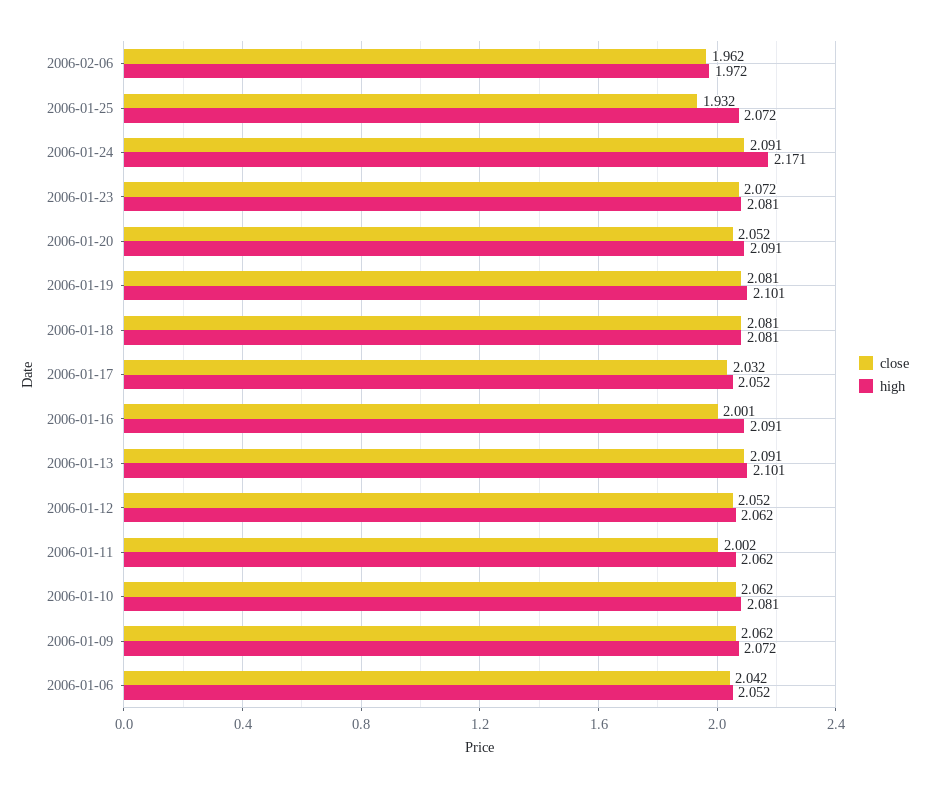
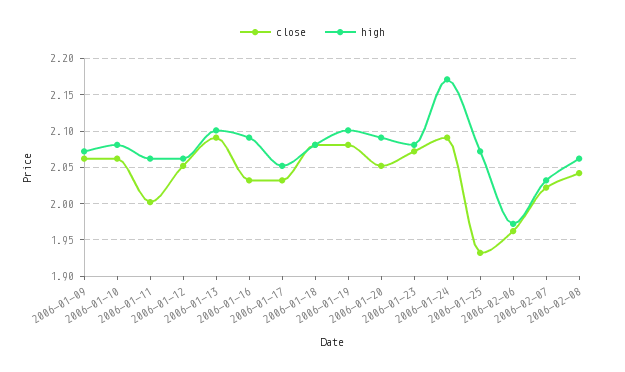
close, 2006-01-16: 2.001 -> 2.03
close, 2006-01-06: 2.042 -> none
high, 2006-01-06: 2.052 -> none
close, 2006-02-07: none -> 2.02
high, 2006-02-07: none -> 2.03
close, 2006-02-08: none -> 2.04
high, 2006-02-08: none -> 2.06

